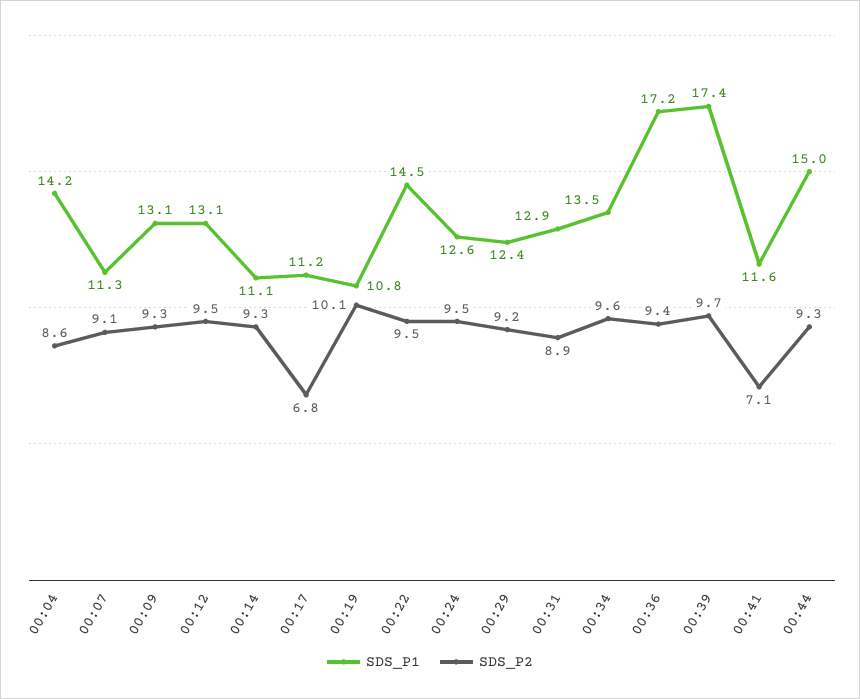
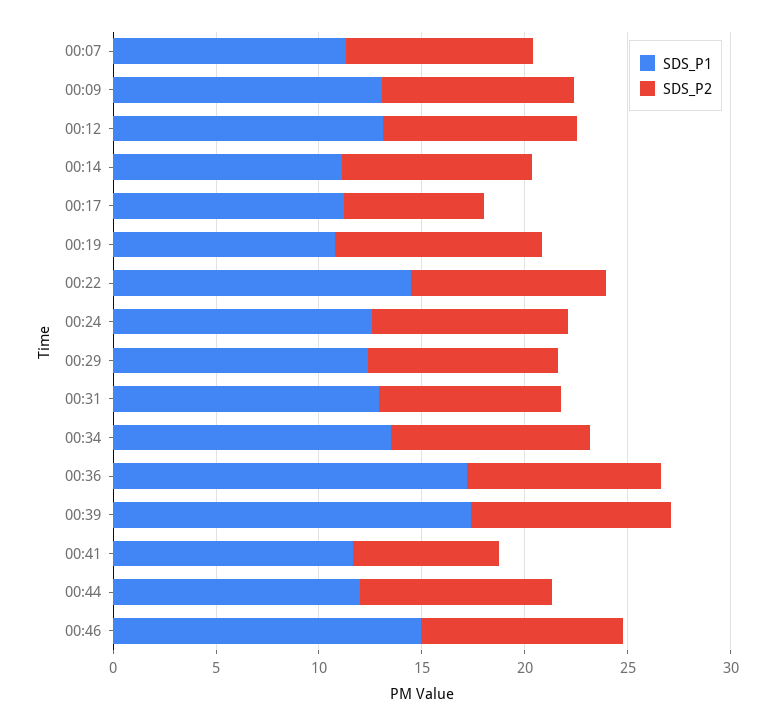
SDS_P1, 00:04: 14.2 -> none
SDS_P2, 00:04: 8.6 -> none
SDS_P1, 00:44: 15 -> 12
SDS_P1, 00:46: none -> 15
SDS_P2, 00:46: none -> 10

